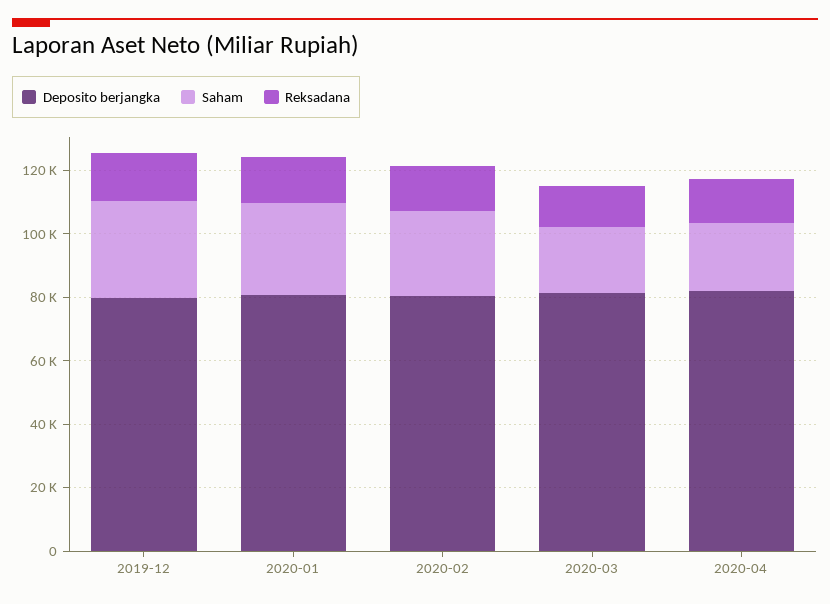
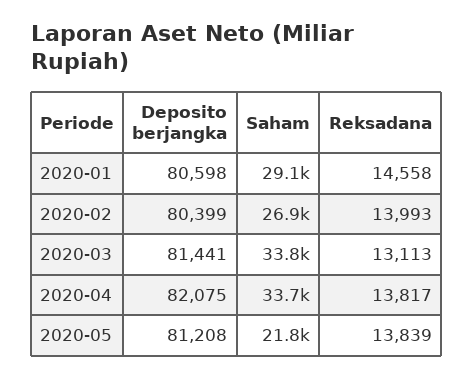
Deposito berjangka, 2019-12: 80000 -> none
Saham, 2019-12: 30000 -> none
Reksadana, 2019-12: 15000 -> none
Saham, 2020-03: 20000 -> 33800
Saham, 2020-04: 20000 -> 33700
Deposito berjangka, 2020-05: none -> 81208
Saham, 2020-05: none -> 21800
Reksadana, 2020-05: none -> 13839

